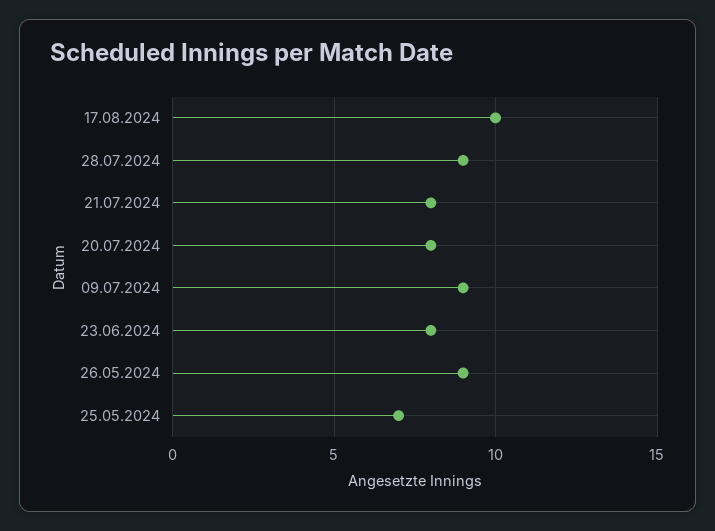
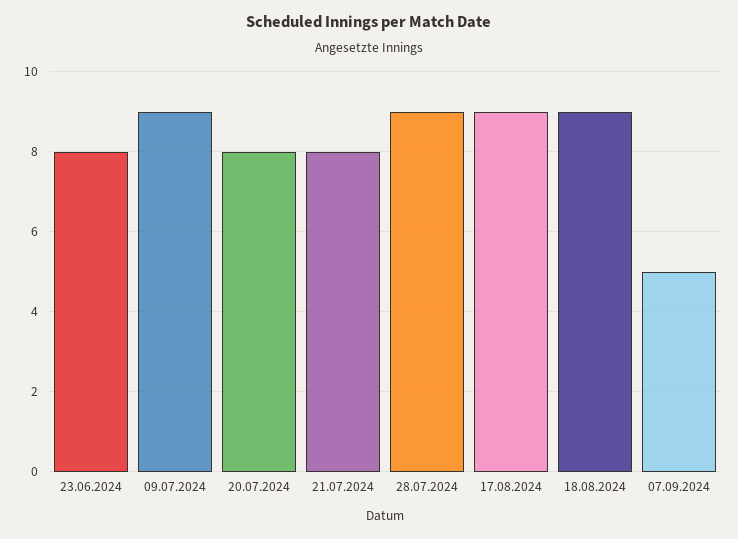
17.08.2024: 10 -> 9
26.05.2024: 9 -> none
25.05.2024: 7 -> none
18.08.2024: none -> 9
07.09.2024: none -> 5

